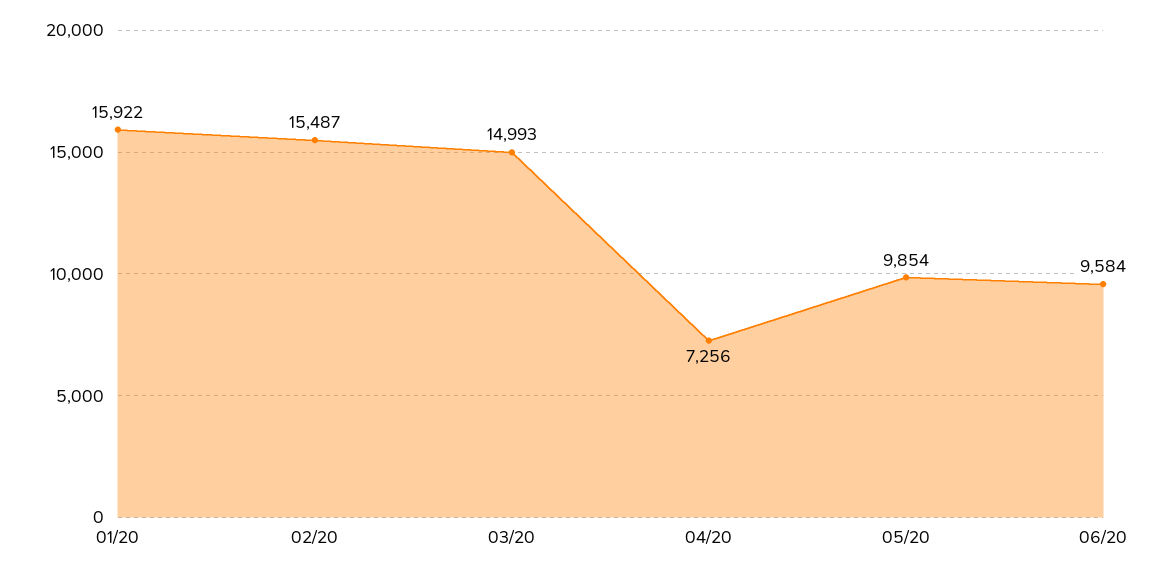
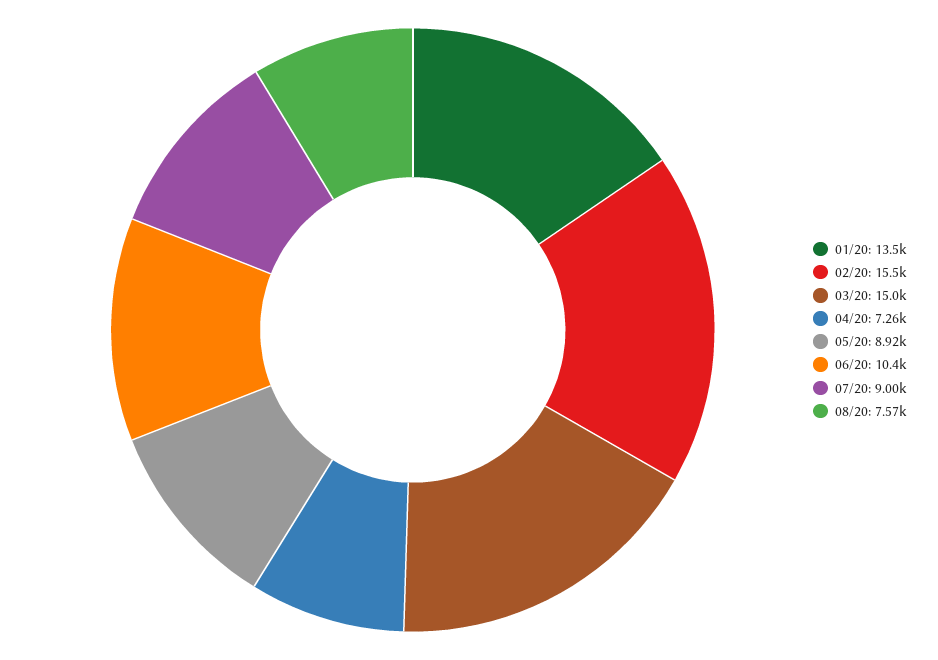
01/20: 15922 -> 13500
05/20: 9854 -> 8920
06/20: 9584 -> 10400
07/20: none -> 9000
08/20: none -> 7570

